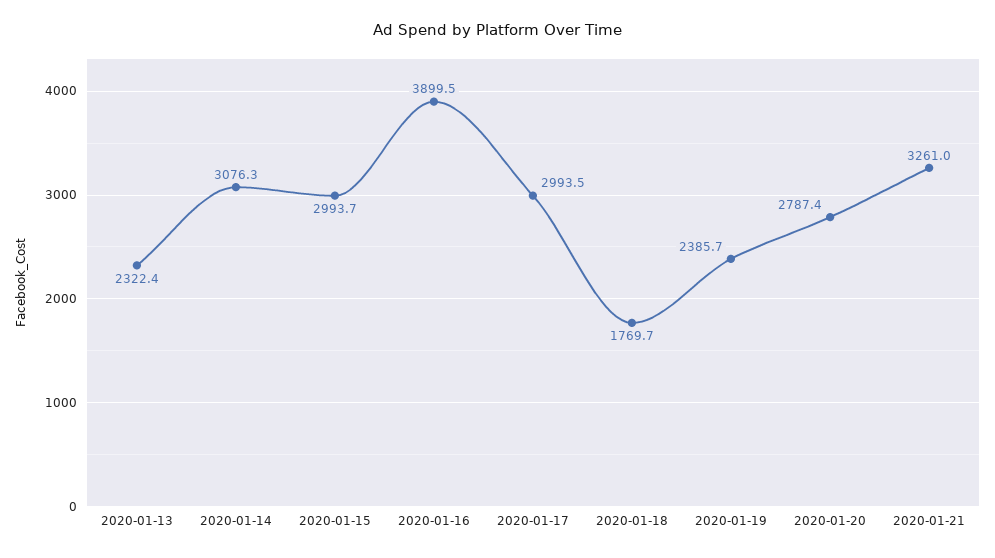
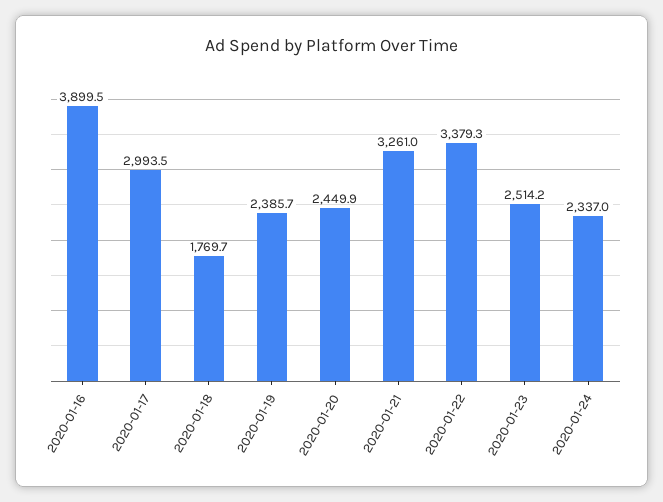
2020-01-13: 2322.4 -> none
2020-01-14: 3076.3 -> none
2020-01-15: 2993.7 -> none
2020-01-20: 2787.4 -> 2449.9
2020-01-22: none -> 3379.3
2020-01-23: none -> 2514.2
2020-01-24: none -> 2337

